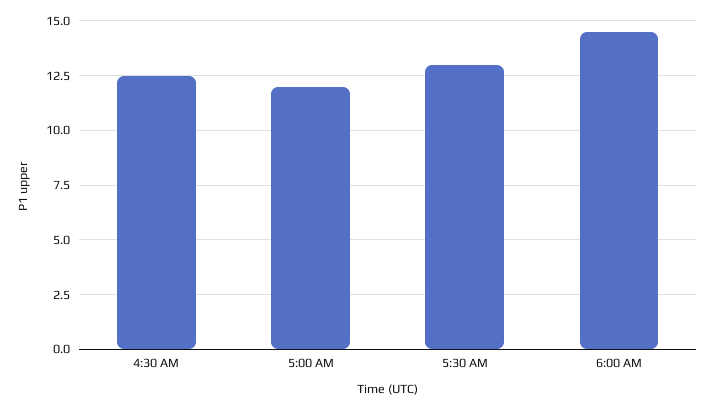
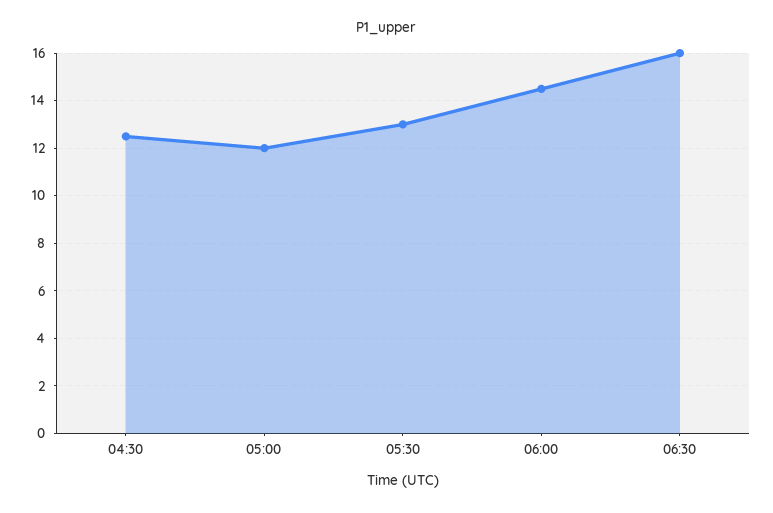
06:30: none -> 16

